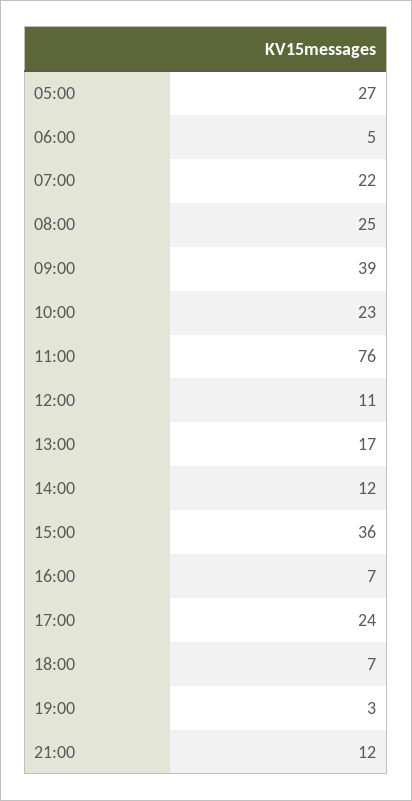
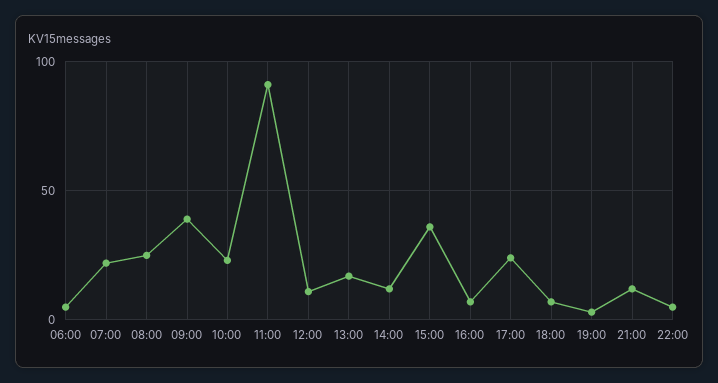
05:00: 27 -> none
11:00: 76 -> 90
22:00: none -> 5

